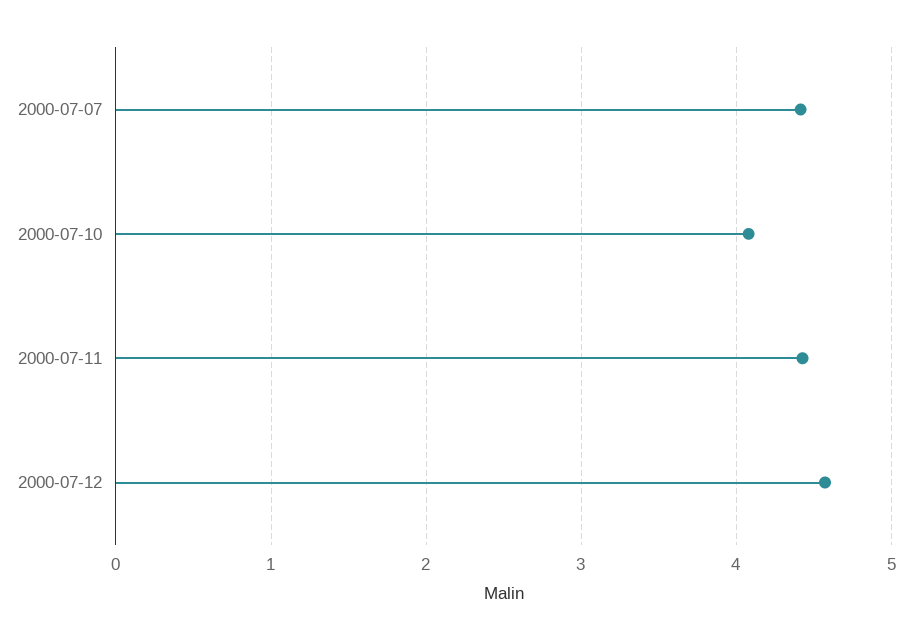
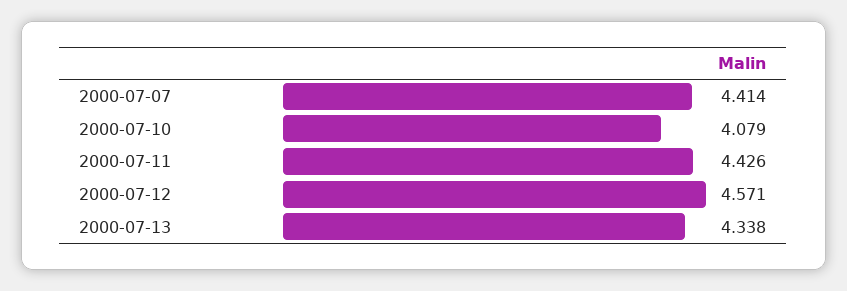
2000-07-13: none -> 4.338

